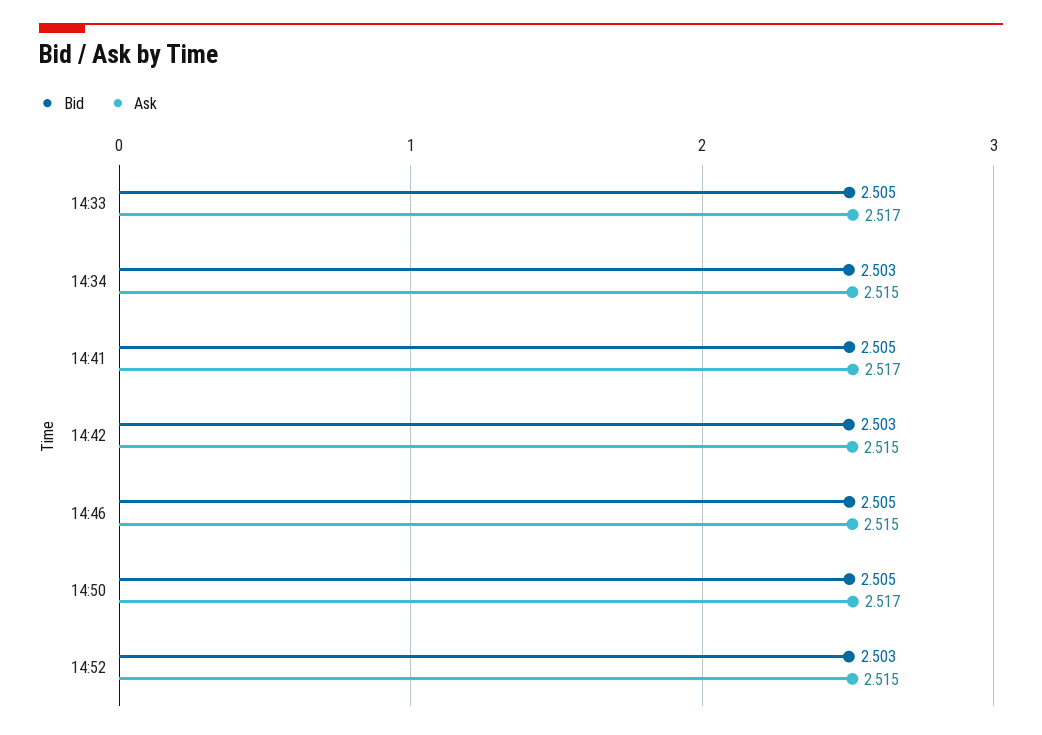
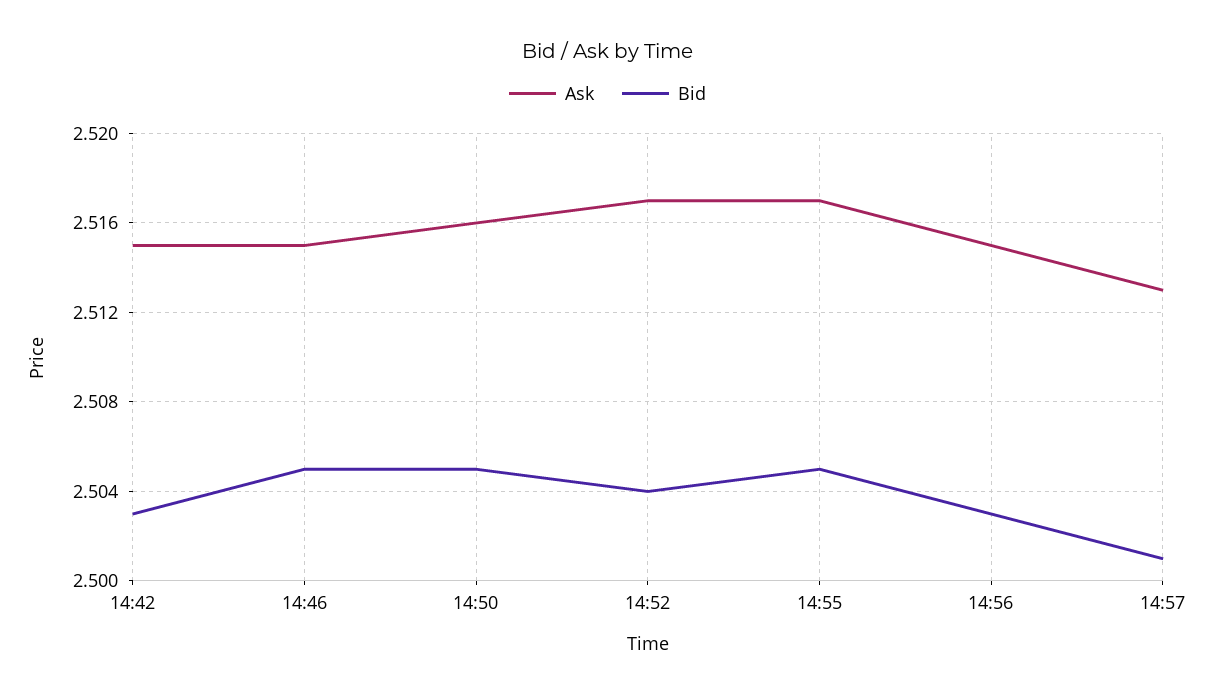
Bid, 14:33: 2.505 -> none
Ask, 14:33: 2.517 -> none
Bid, 14:34: 2.503 -> none
Ask, 14:34: 2.515 -> none
Bid, 14:41: 2.505 -> none
Ask, 14:41: 2.517 -> none
Ask, 14:50: 2.517 -> 2.516
Bid, 14:52: 2.503 -> 2.504
Ask, 14:52: 2.515 -> 2.517
Ask, 14:55: none -> 2.517
Bid, 14:55: none -> 2.505
Ask, 14:56: none -> 2.515
Bid, 14:56: none -> 2.503
Ask, 14:57: none -> 2.513
Bid, 14:57: none -> 2.501

